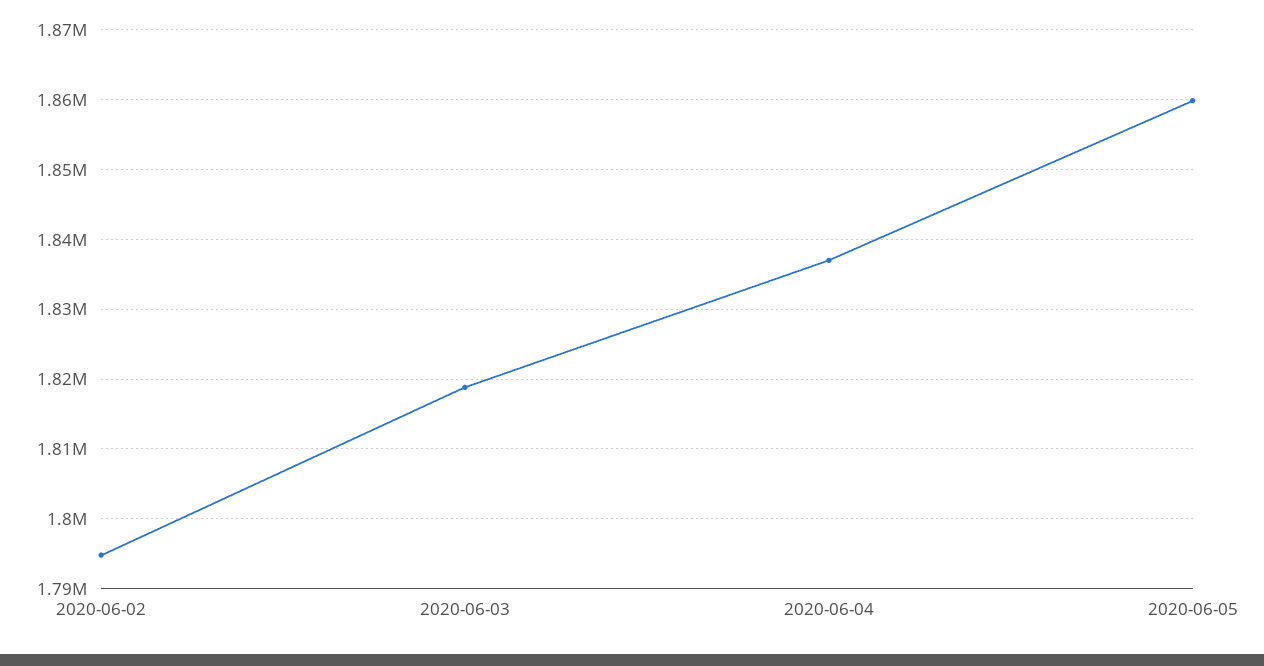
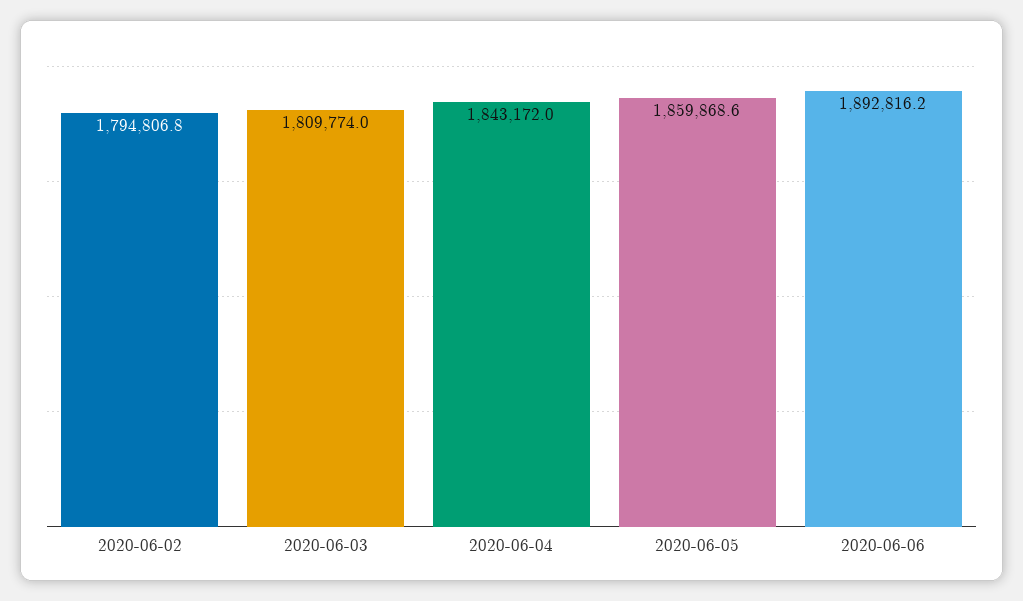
2020-06-03: 1819000 -> 1809774
2020-06-04: 1837000 -> 1843172
2020-06-06: none -> 1892816.2

